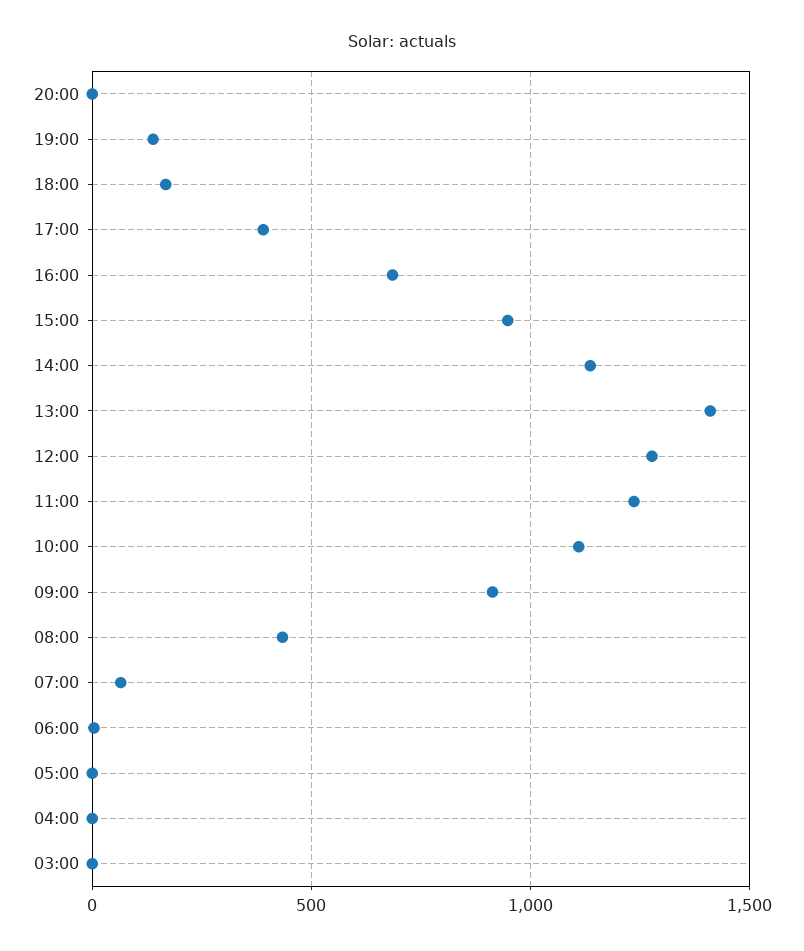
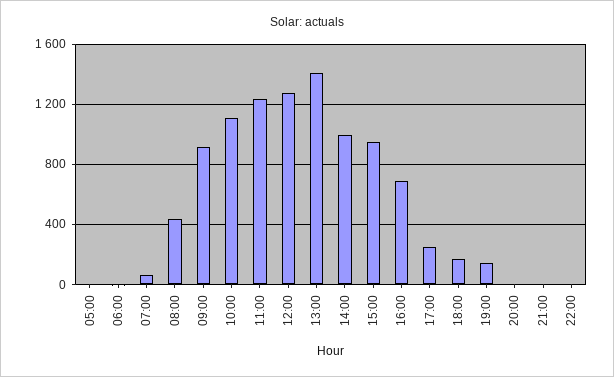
17:00: 400 -> 250
14:00: 1150 -> 1000
04:00: 0 -> none
03:00: 0 -> none
21:00: none -> 0
22:00: none -> 0

